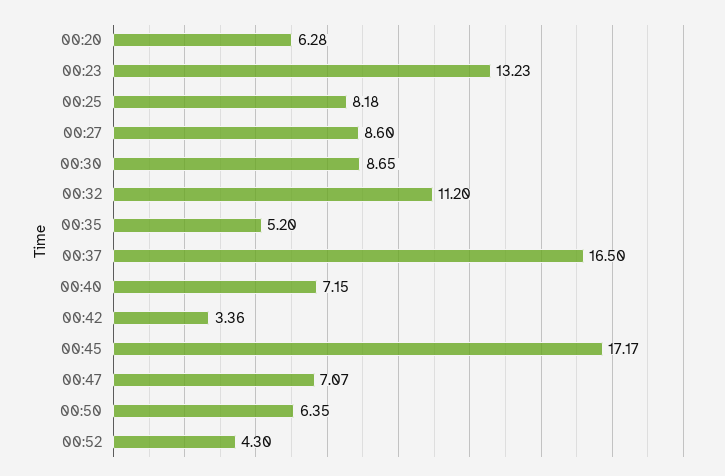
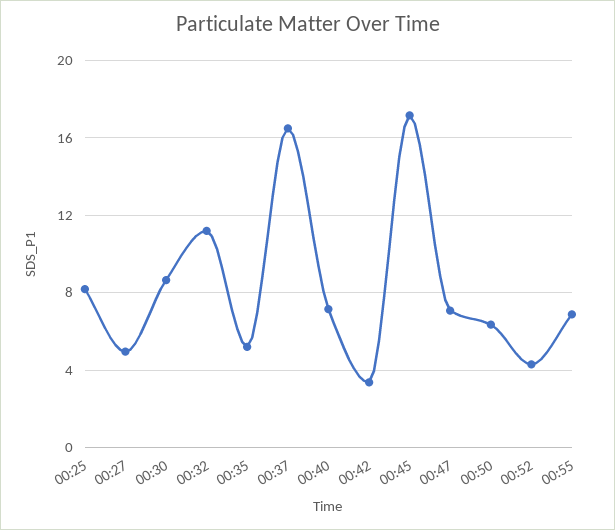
00:20: 6.28 -> none
00:23: 13.23 -> none
00:27: 8.6 -> 5
00:55: none -> 7

